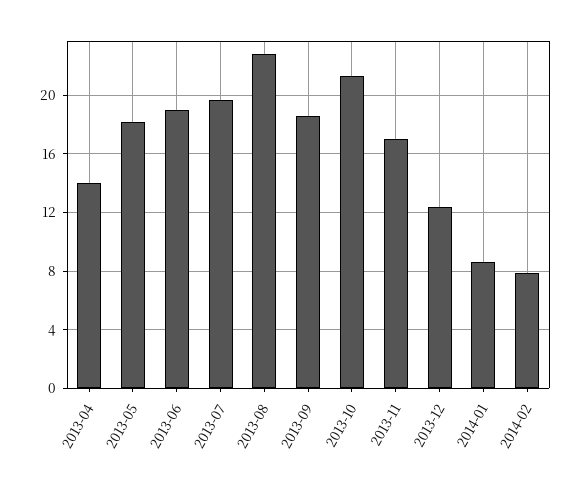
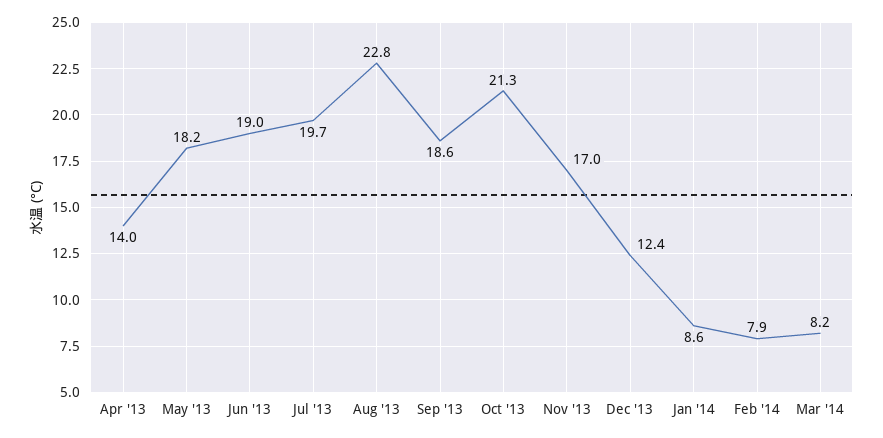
Mar '14: none -> 8.2

